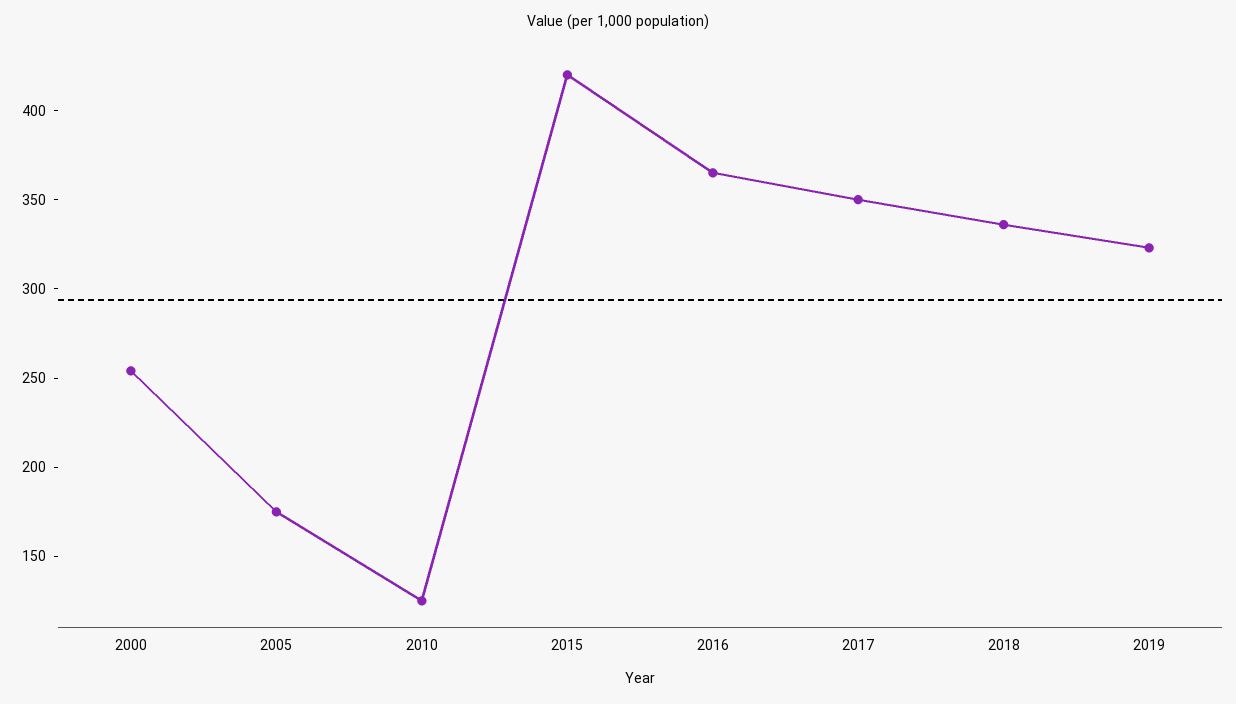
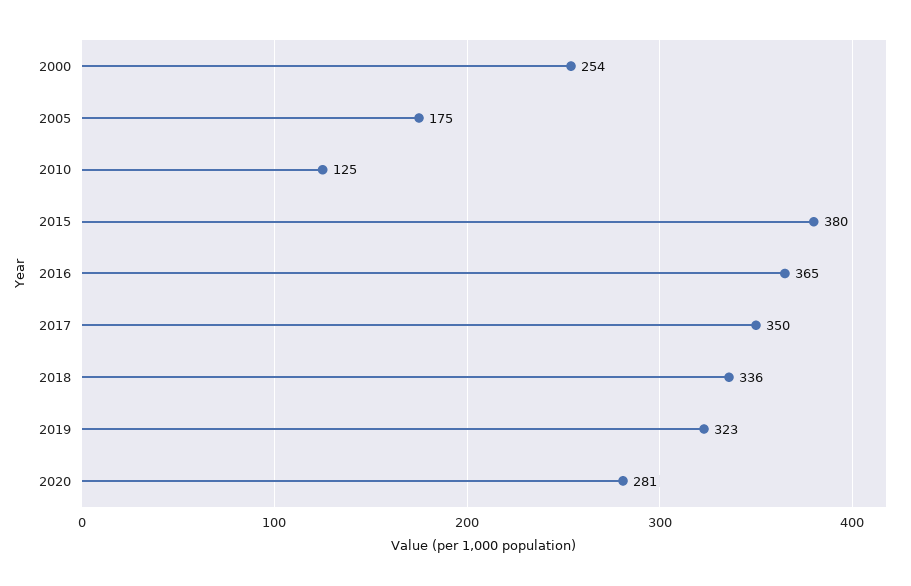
2015: 420 -> 380
2020: none -> 281

